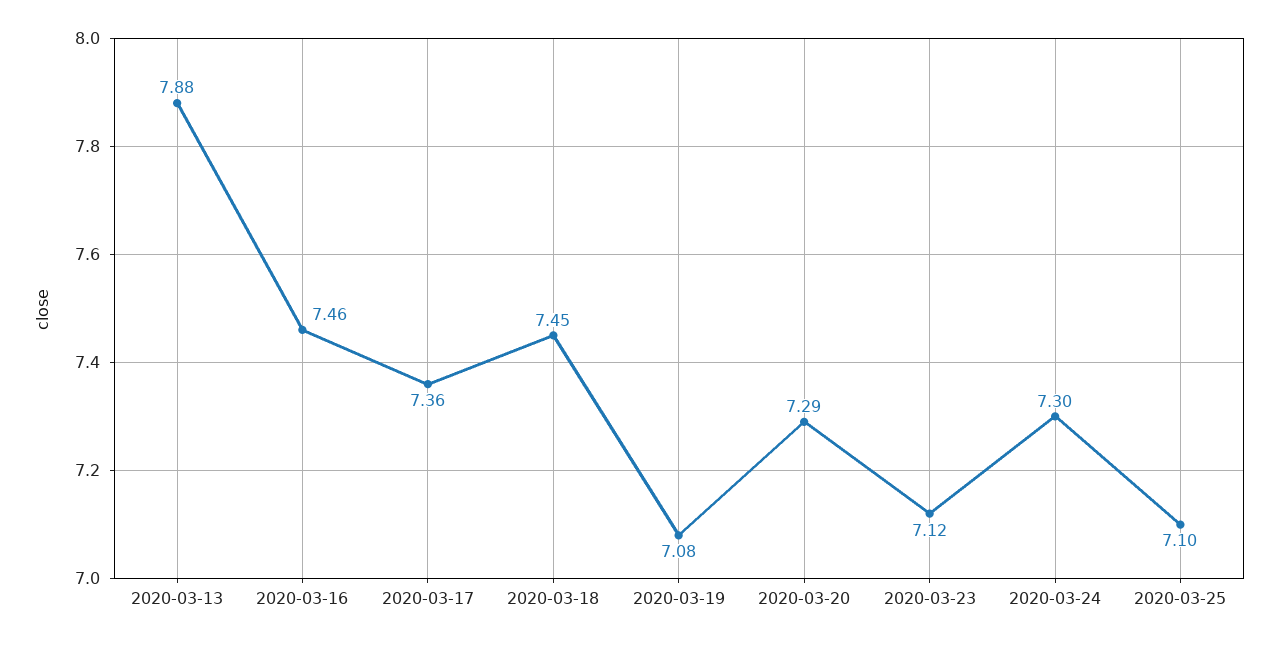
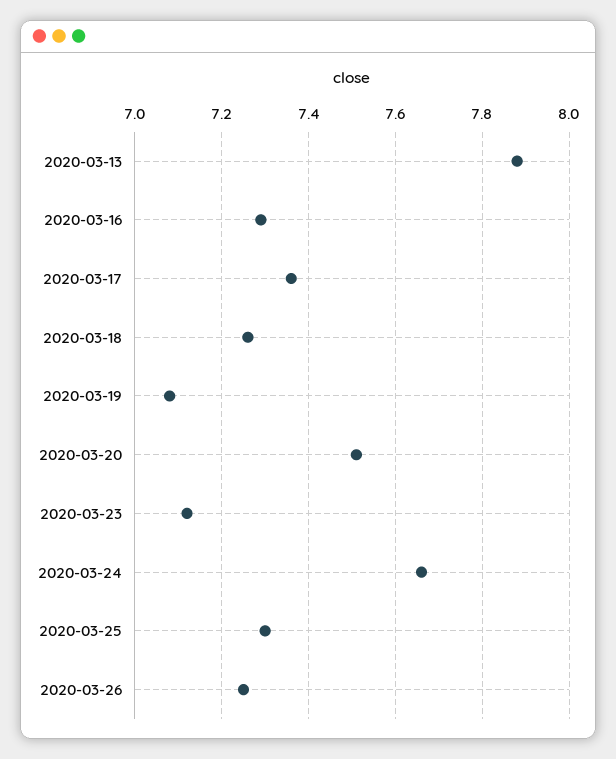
2020-03-16: 7.46 -> 7.3
2020-03-18: 7.45 -> 7.25
2020-03-20: 7.29 -> 7.5
2020-03-24: 7.3 -> 7.65
2020-03-25: 7.1 -> 7.3
2020-03-26: none -> 7.25

